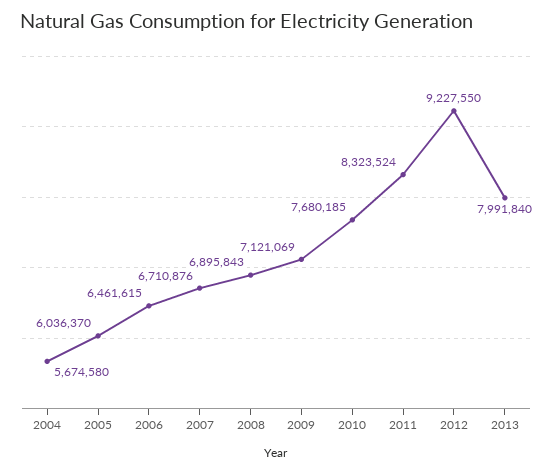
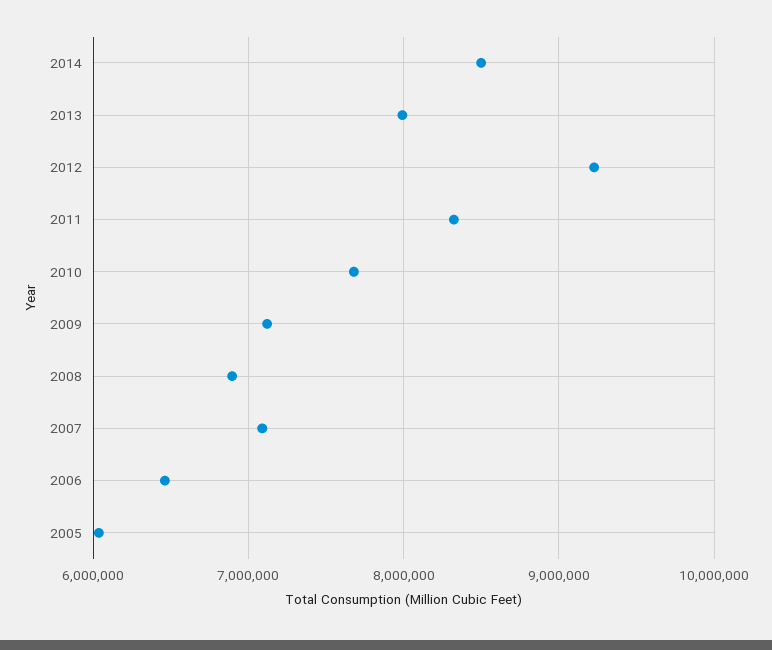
2004: 5674580 -> none
2007: 6710876 -> 7100000
2014: none -> 8500000

